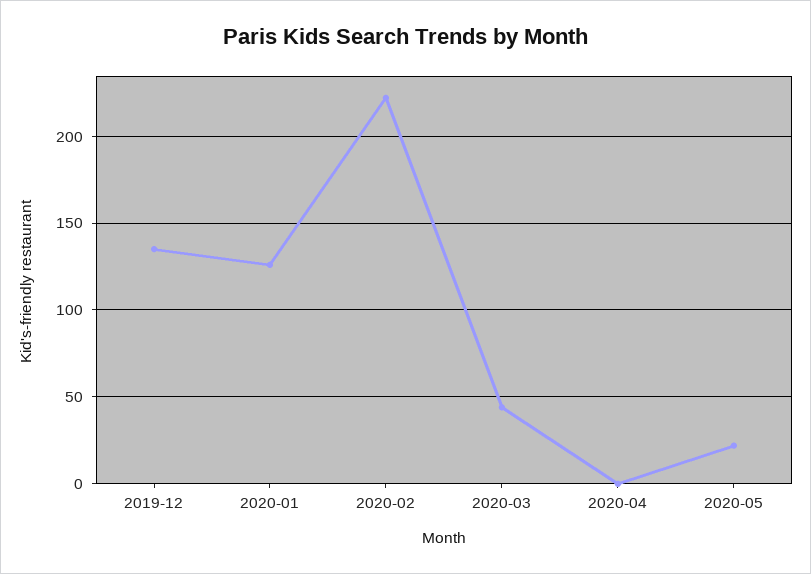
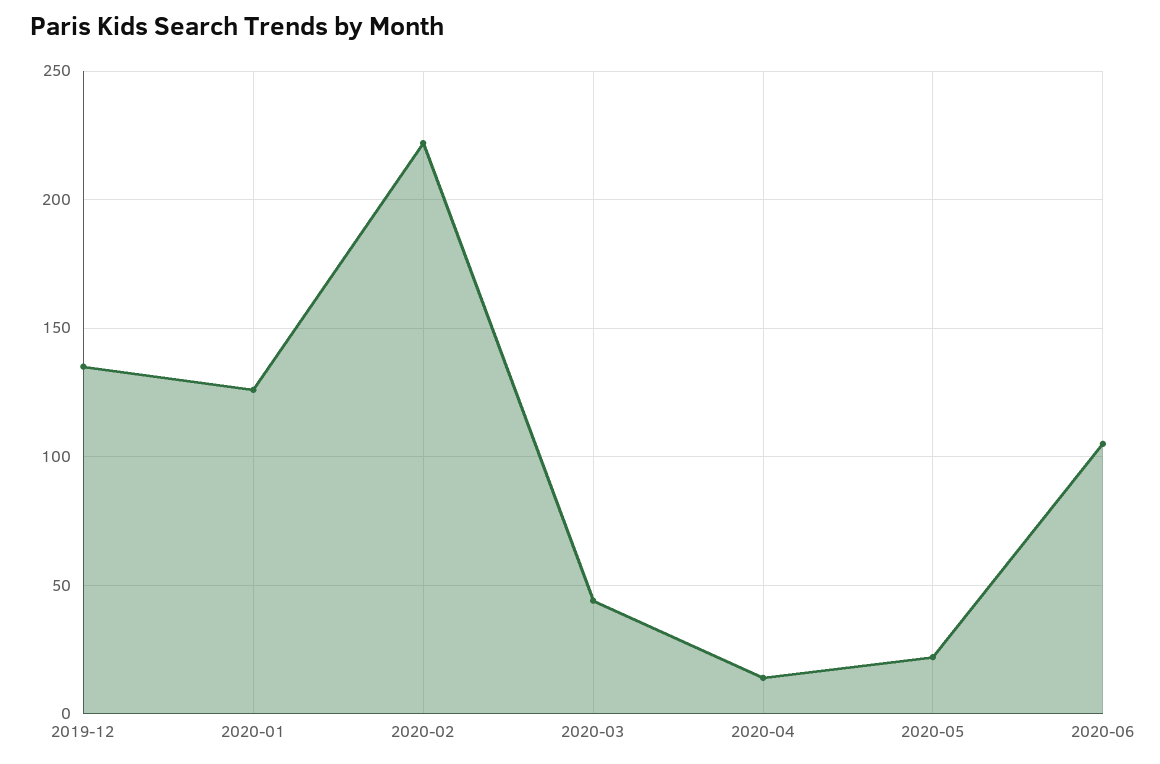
2020-04: 0 -> 15
2020-06: none -> 105

